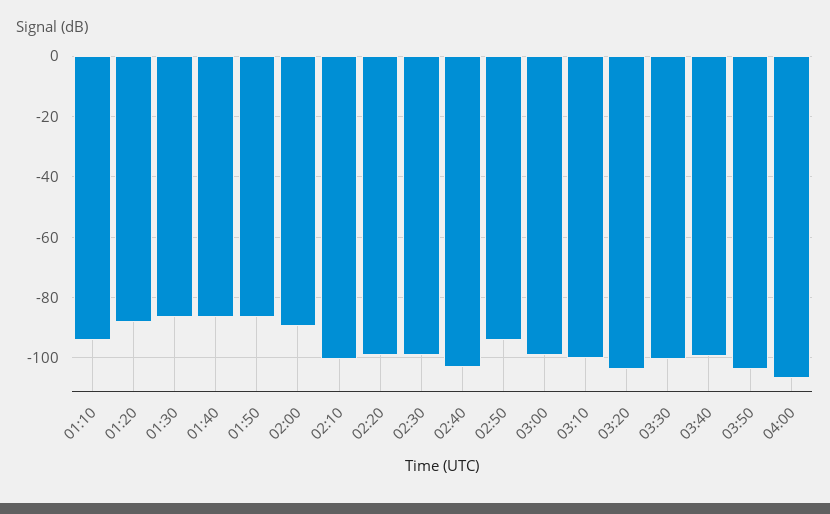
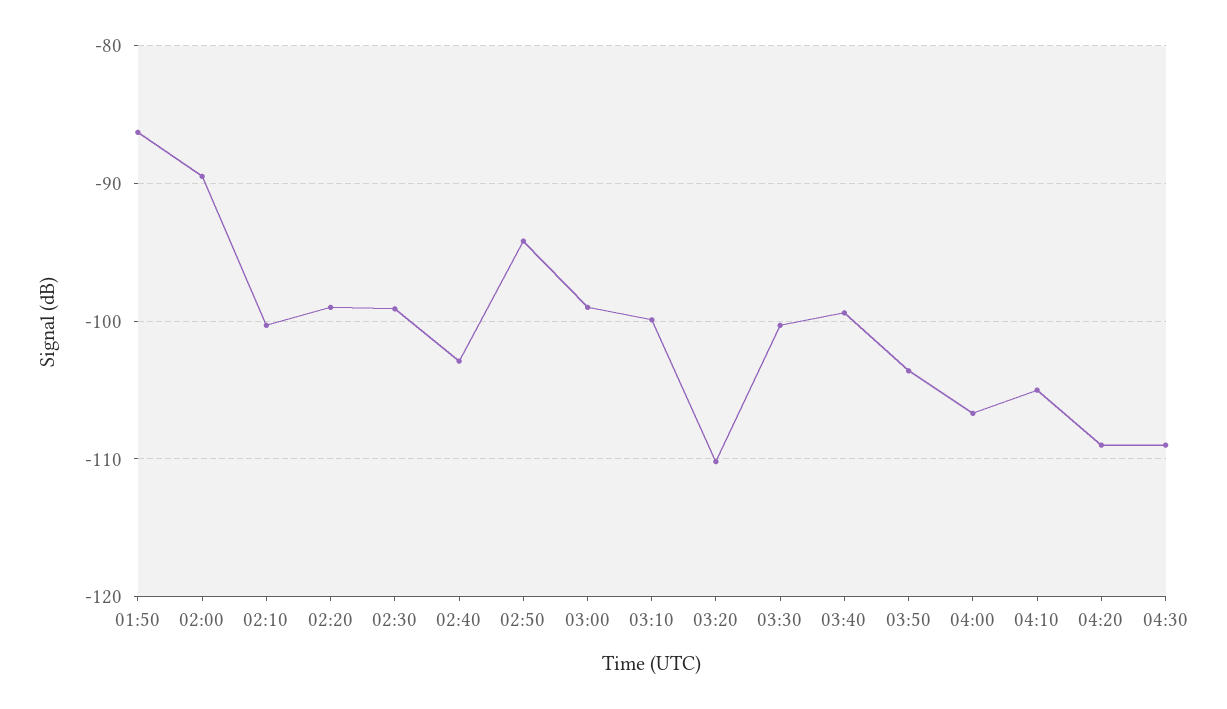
01:10: -94 -> none
01:20: -88 -> none
01:30: -86 -> none
01:40: -86 -> none
03:20: -104 -> -110
04:10: none -> -105
04:20: none -> -109
04:30: none -> -109

